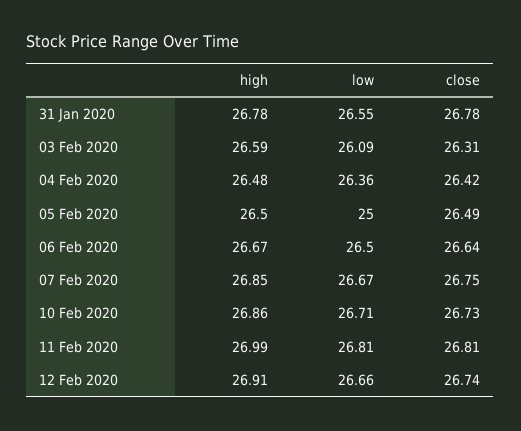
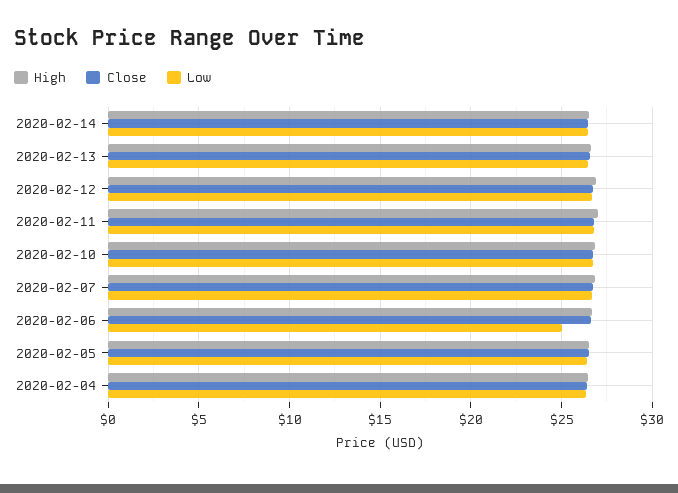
high, 31 Jan 2020: 26.78 -> none
low, 31 Jan 2020: 26.55 -> none
close, 31 Jan 2020: 26.78 -> none
high, 03 Feb 2020: 26.59 -> none
low, 03 Feb 2020: 26.09 -> none
close, 03 Feb 2020: 26.31 -> none
low, 05 Feb 2020: 25 -> 26.5
low, 06 Feb 2020: 26.5 -> 25
high, 2020-02-14: none -> 26.5
close, 2020-02-14: none -> 26.5
low, 2020-02-14: none -> 26.5
high, 2020-02-13: none -> 26.5
close, 2020-02-13: none -> 26.5
low, 2020-02-13: none -> 26.5

